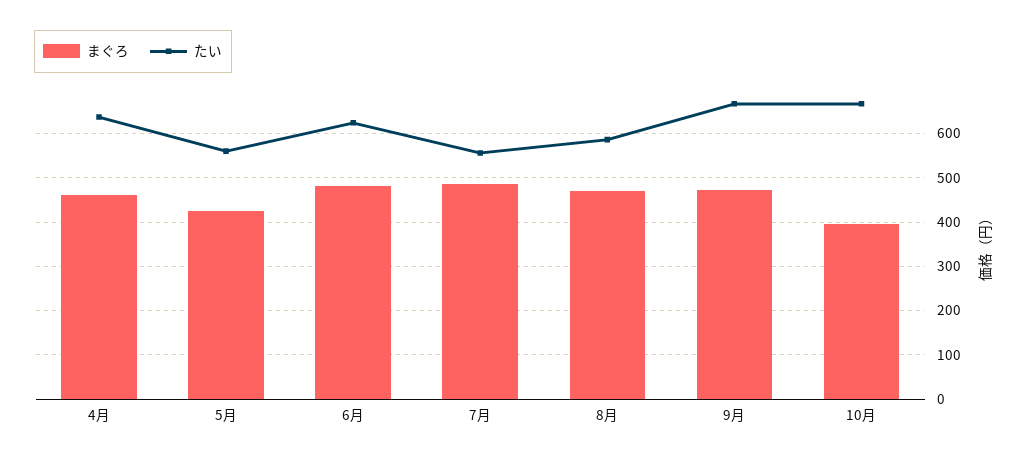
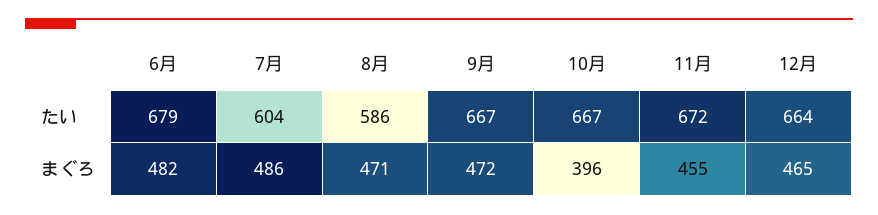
まぐろ, 4月: 460 -> none
たい, 4月: 640 -> none
まぐろ, 5月: 420 -> none
たい, 5月: 560 -> none
たい, 6月: 620 -> 679
たい, 7月: 560 -> 604
たい, 11月: none -> 672
たい, 12月: none -> 664
まぐろ, 11月: none -> 455
まぐろ, 12月: none -> 465

